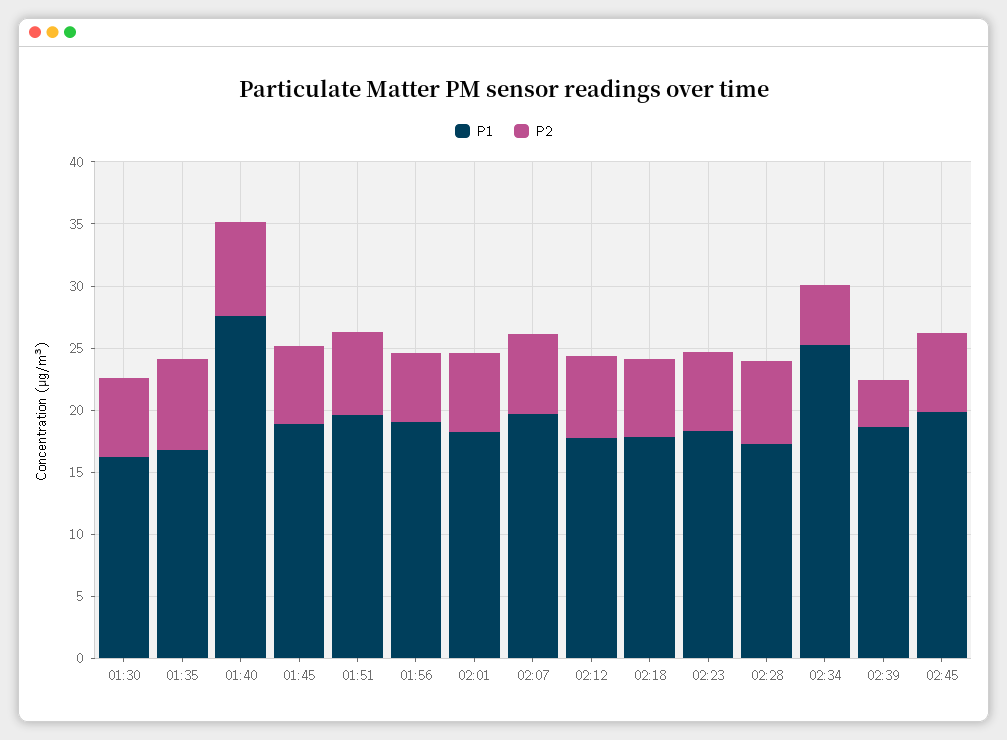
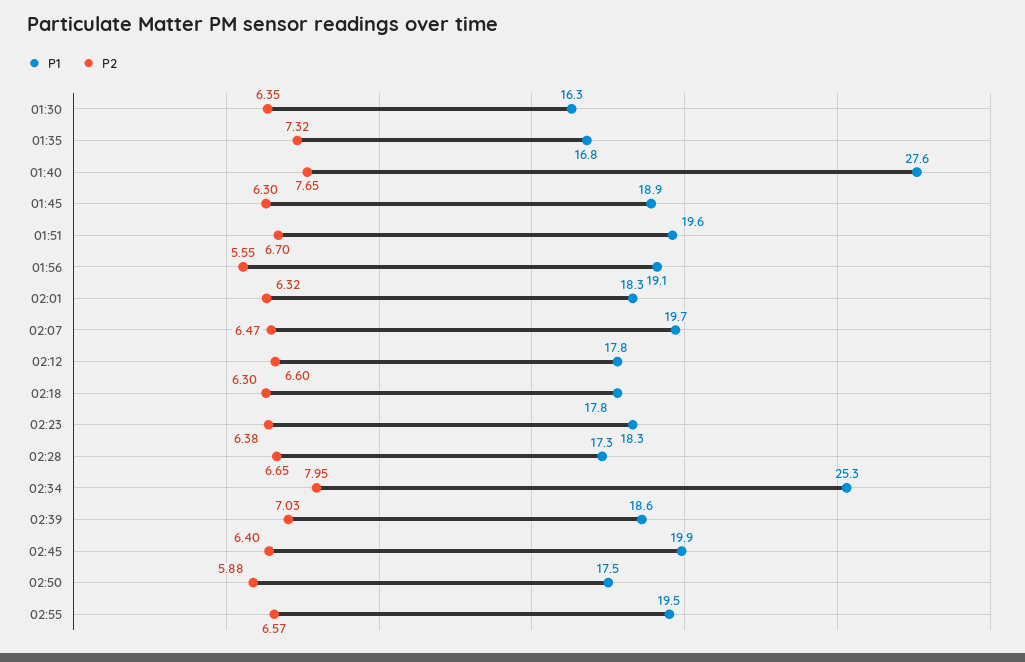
P2, 02:34: 5 -> 7.95
P2, 02:39: 4 -> 7.03
P1, 02:50: none -> 17.5
P2, 02:50: none -> 5.88
P1, 02:55: none -> 19.5
P2, 02:55: none -> 6.57

